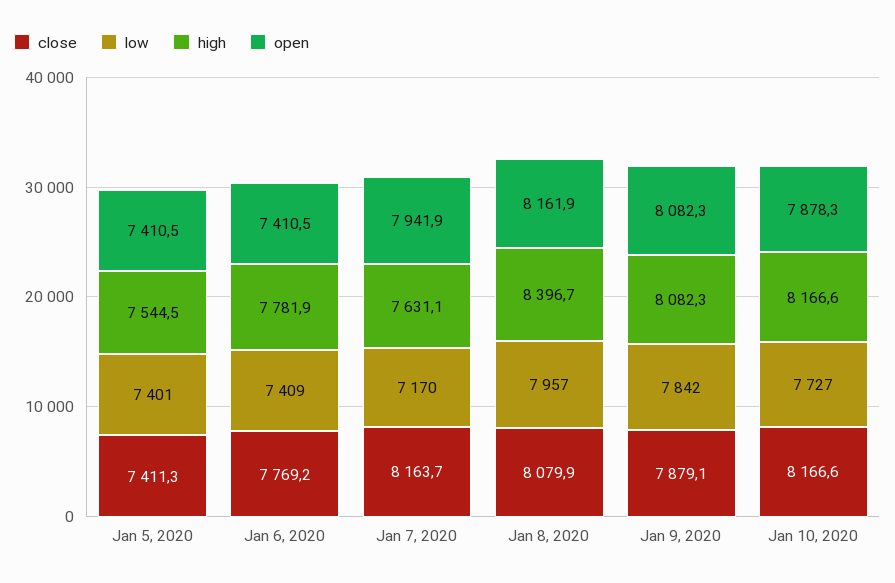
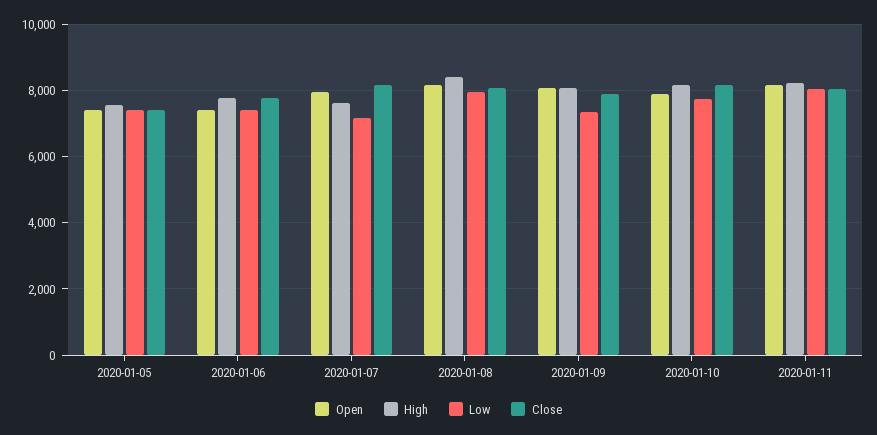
low, Jan 9, 2020: 7842 -> 7400
open, 2020-01-11: none -> 8200
high, 2020-01-11: none -> 8200
low, 2020-01-11: none -> 8000
close, 2020-01-11: none -> 8000

